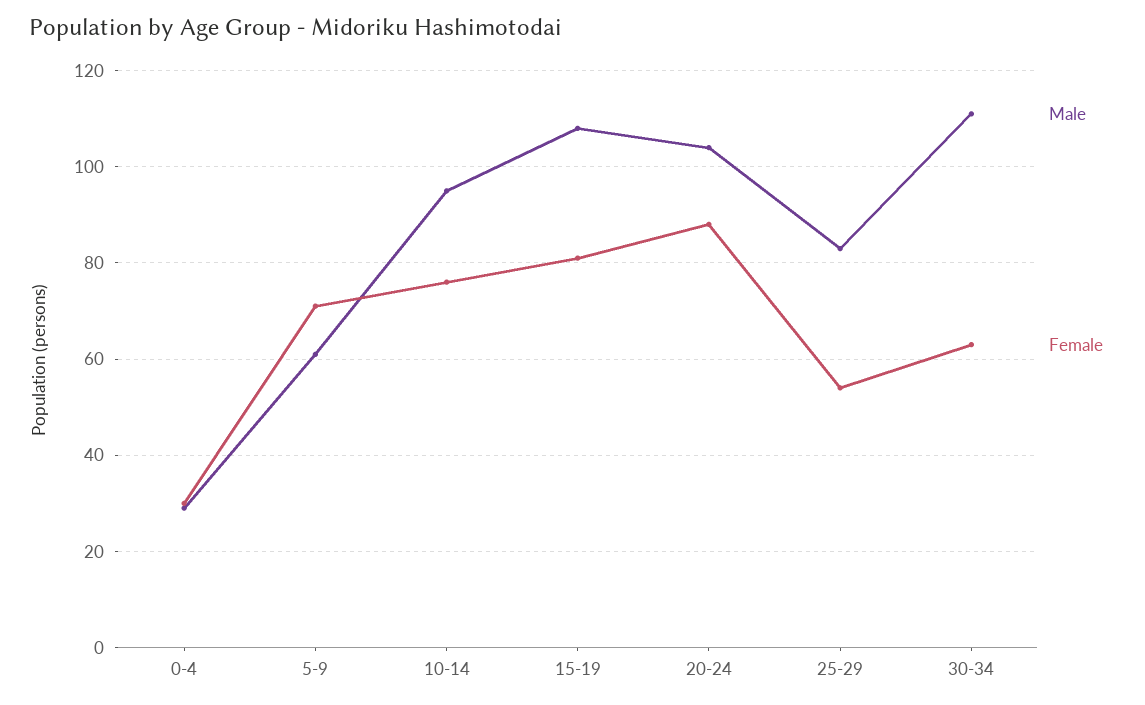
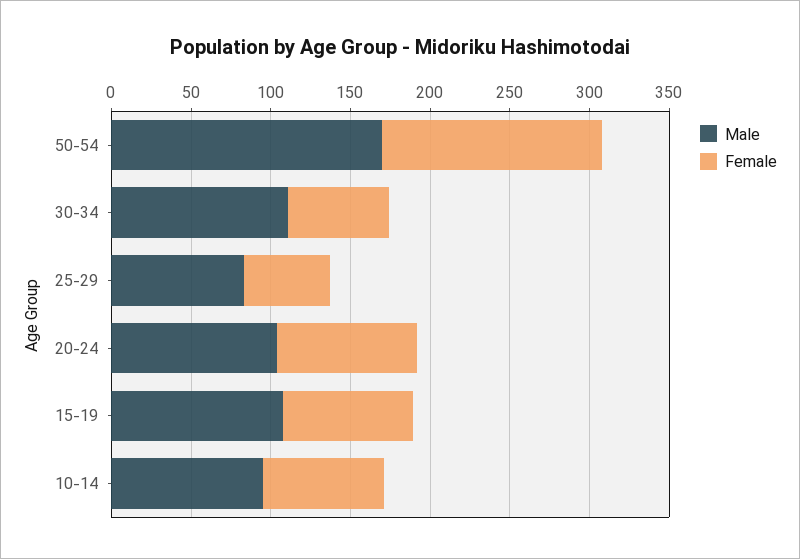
Male, 0-4: 30 -> none
Female, 0-4: 30 -> none
Male, 5-9: 60 -> none
Female, 5-9: 70 -> none
Male, 50-54: none -> 170
Female, 50-54: none -> 140

